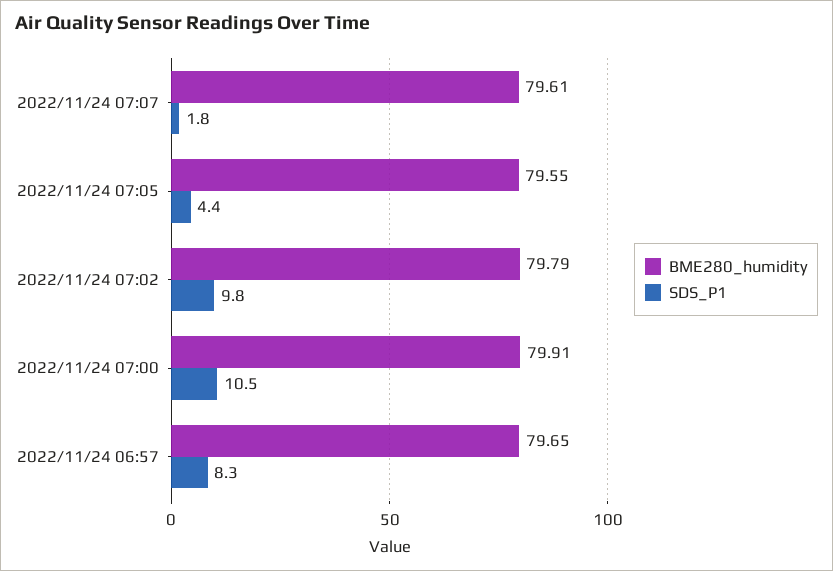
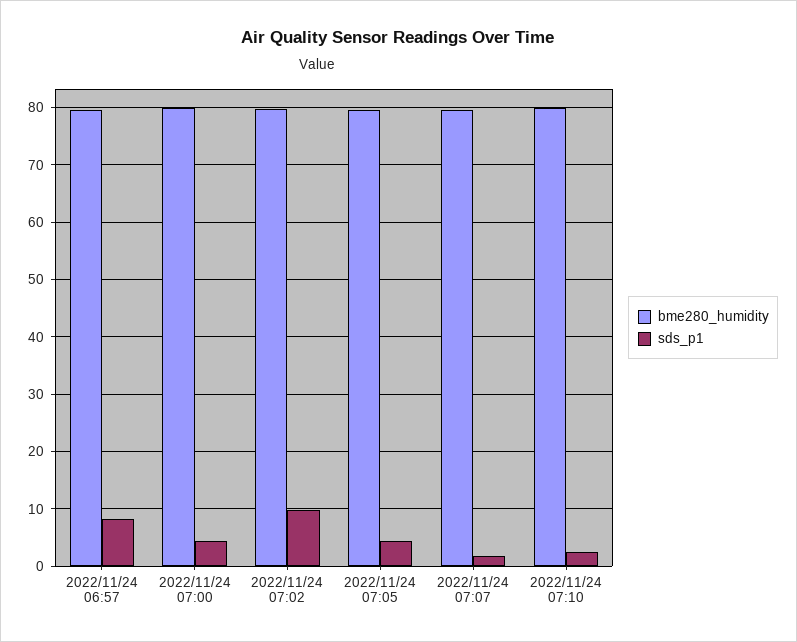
SDS_P1, 2022/11/24 07:00: 10.5 -> 4
BME280_humidity, 2022/11/24 07:10: none -> 80
SDS_P1, 2022/11/24 07:10: none -> 2

